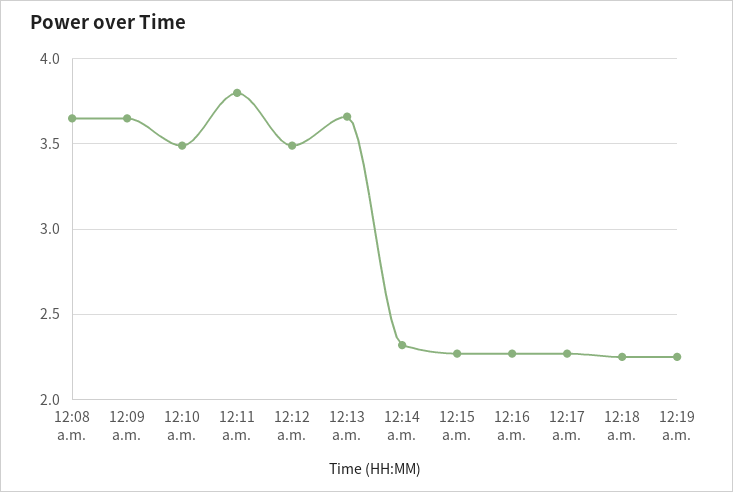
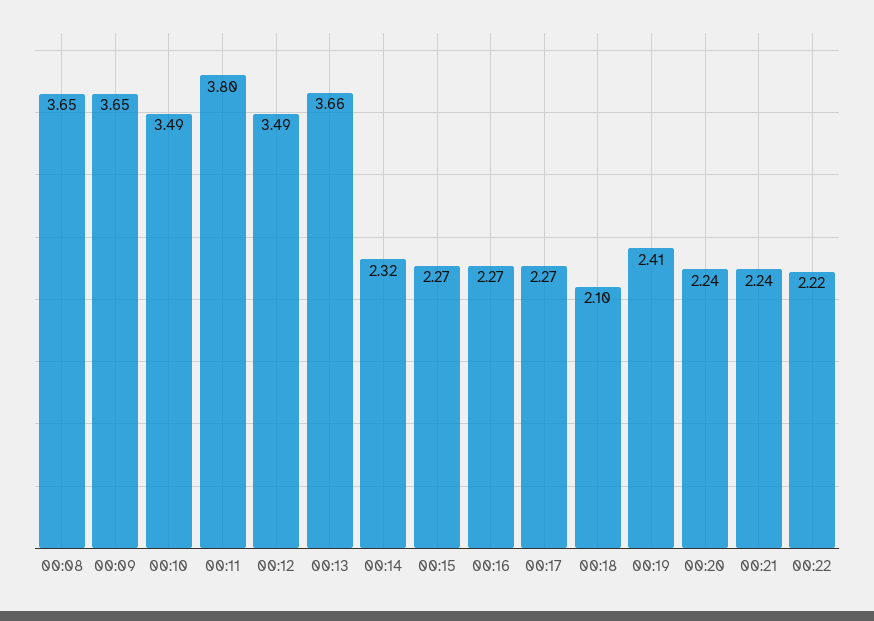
12:18 a.m.: 2.25 -> 2.1
12:19 a.m.: 2.25 -> 2.41
00:20: none -> 2.24
00:21: none -> 2.24
00:22: none -> 2.22

